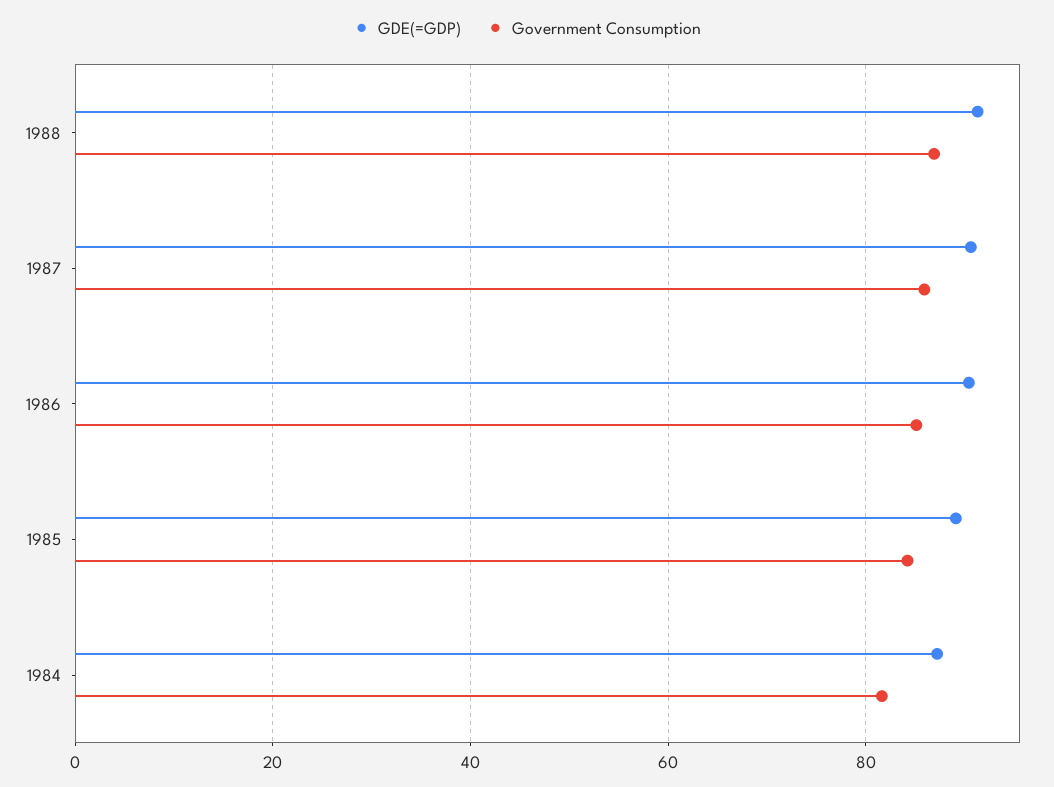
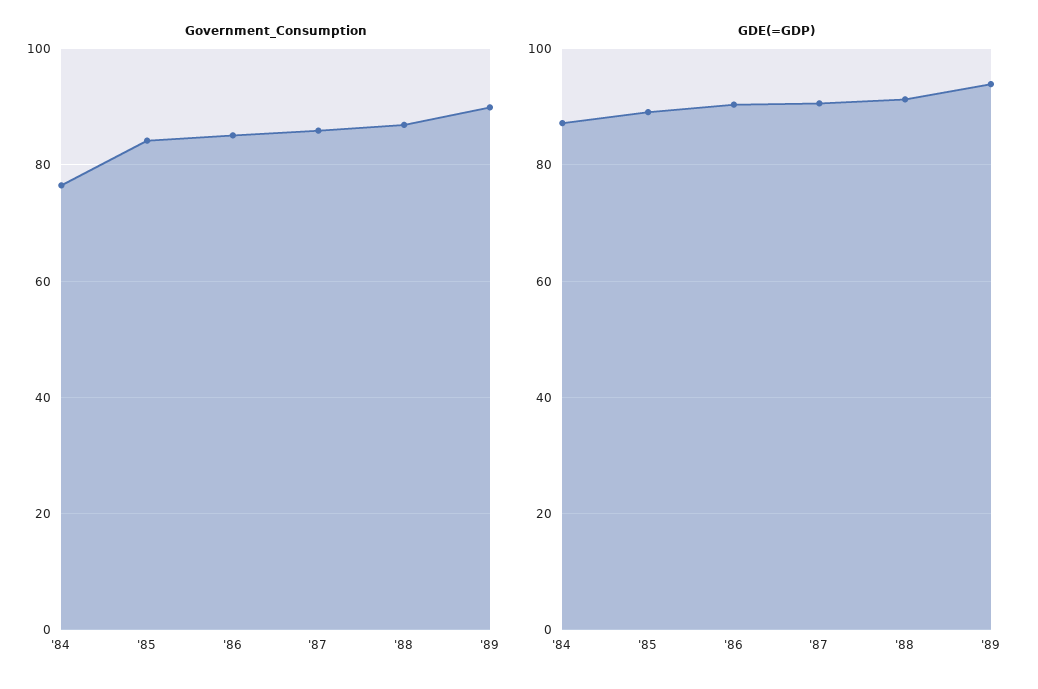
Government Consumption, 1984: 82 -> 76
Government Consumption, '89: none -> 90
GDE(=GDP), '89: none -> 94

